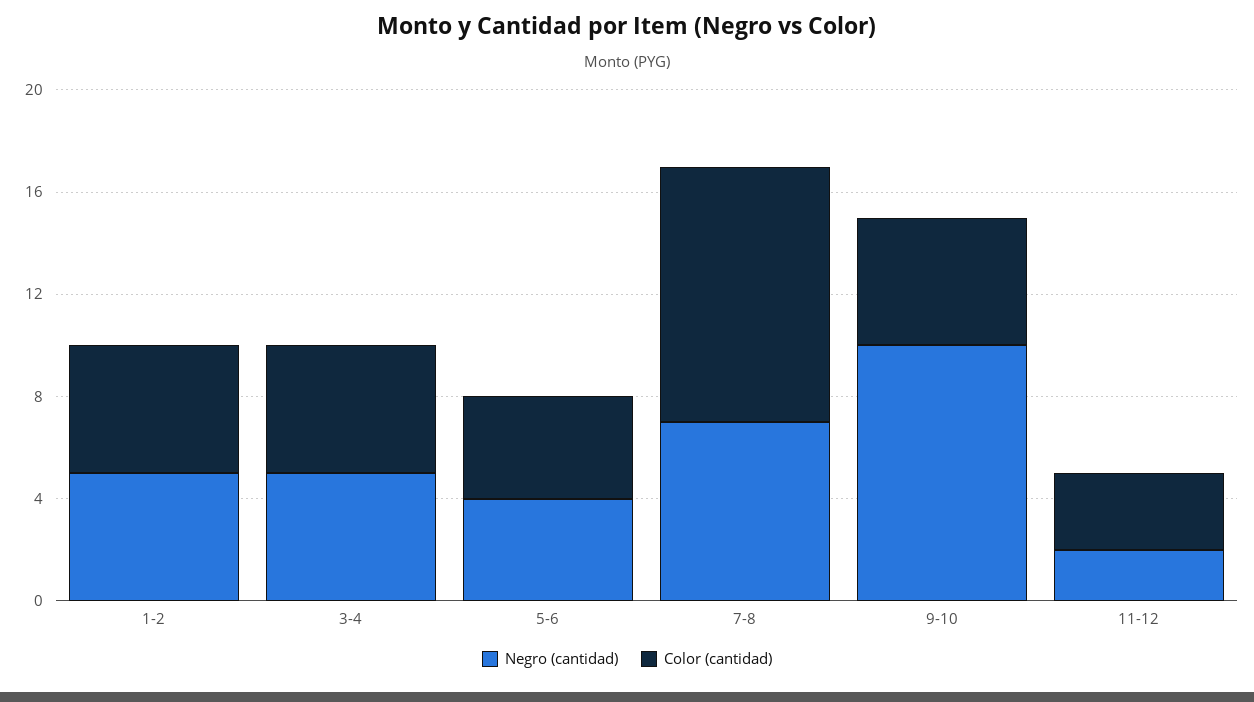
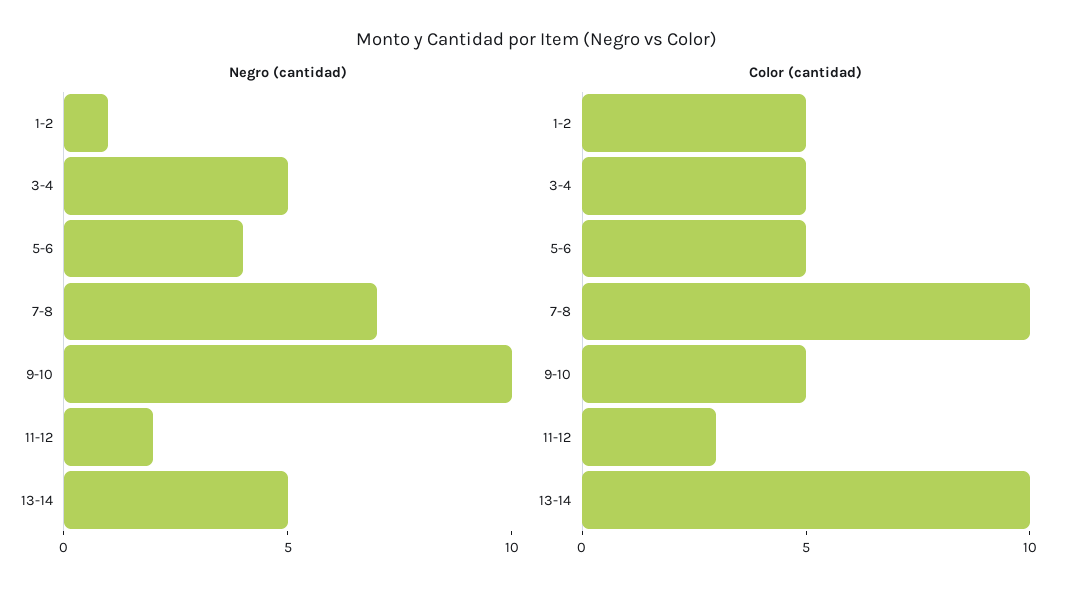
Negro (cantidad), 1-2: 5 -> 1
Color (cantidad), 5-6: 4 -> 5
Negro (cantidad), 13-14: none -> 5
Color (cantidad), 13-14: none -> 10

